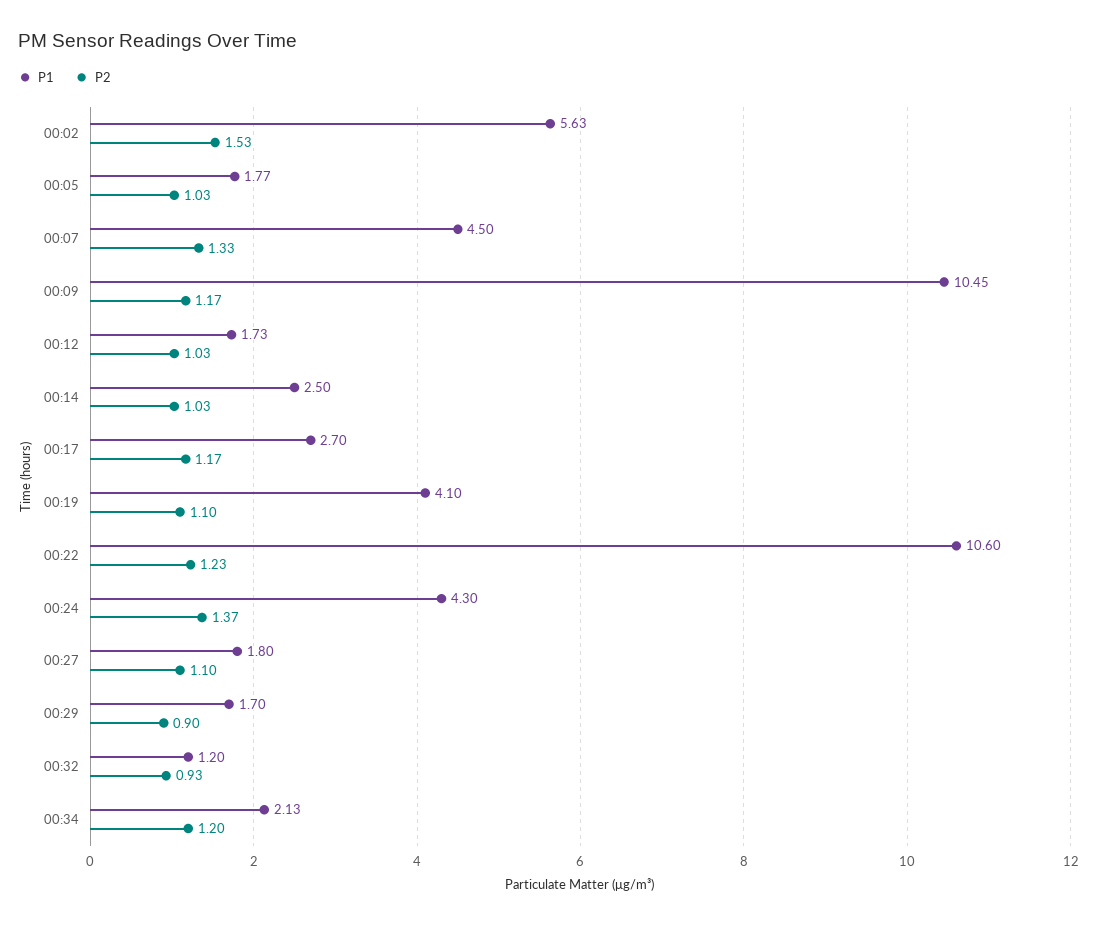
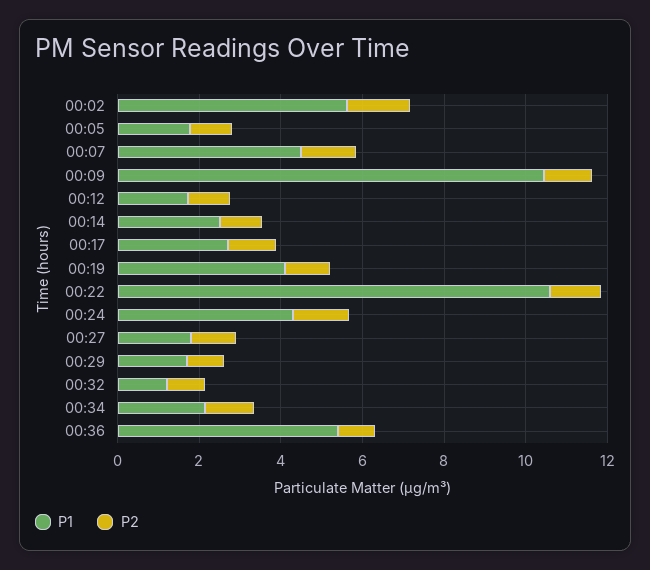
P1, 00:36: none -> 5.5
P2, 00:36: none -> 1

